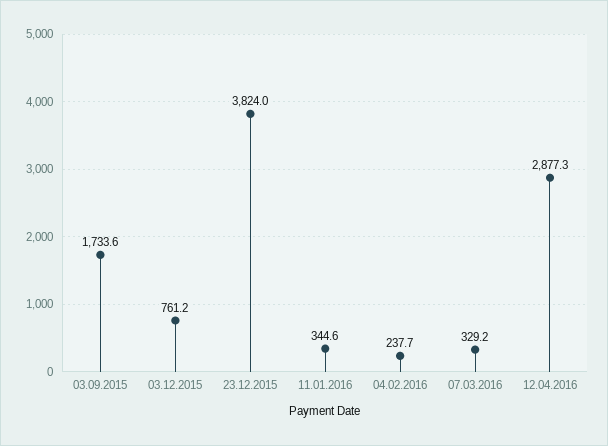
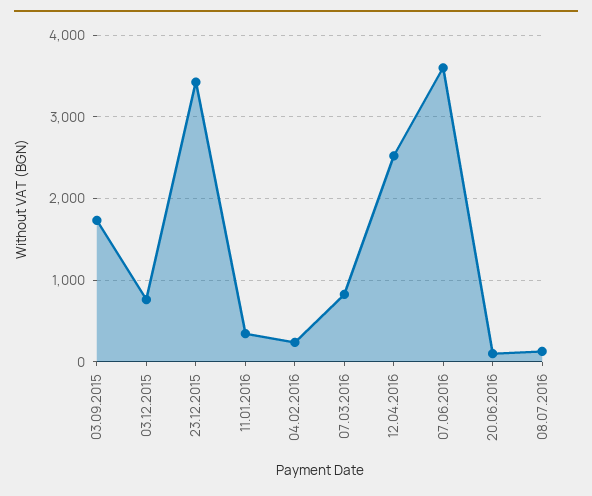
23.12.2015: 3824 -> 3400
07.03.2016: 329.2 -> 800
12.04.2016: 2877.3 -> 2500
07.06.2016: none -> 3600
20.06.2016: none -> 100
08.07.2016: none -> 100

